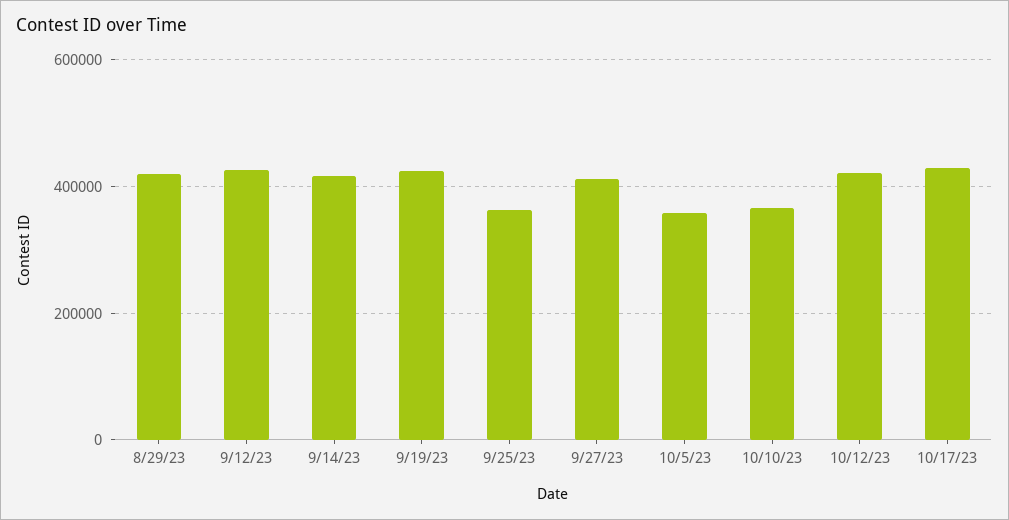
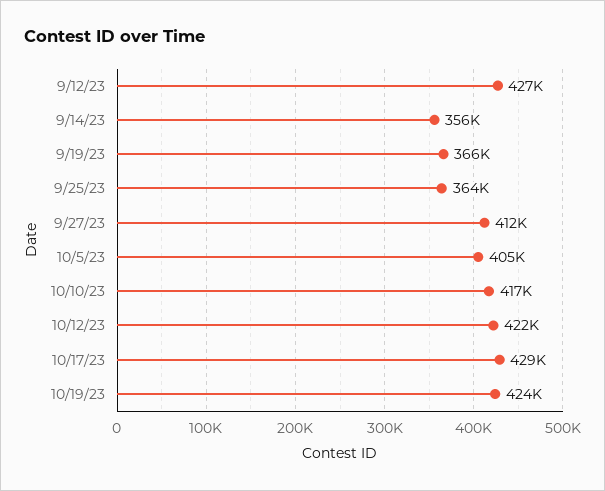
8/29/23: 420000 -> none
9/14/23: 420000 -> 356000
9/19/23: 420000 -> 366000
10/5/23: 360000 -> 405000
10/10/23: 360000 -> 417000
10/19/23: none -> 424000

